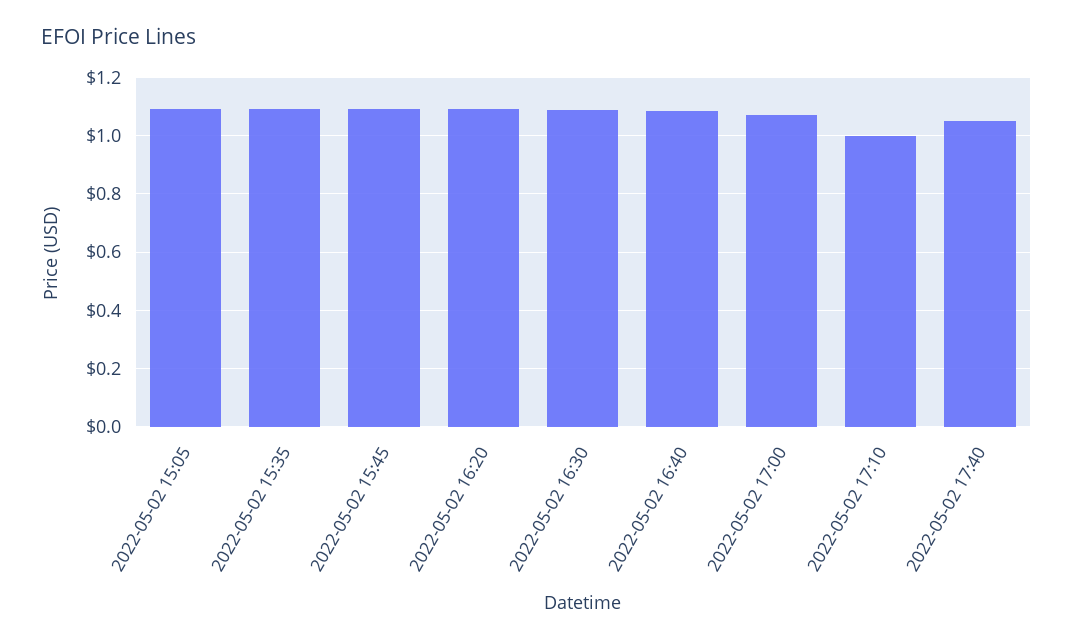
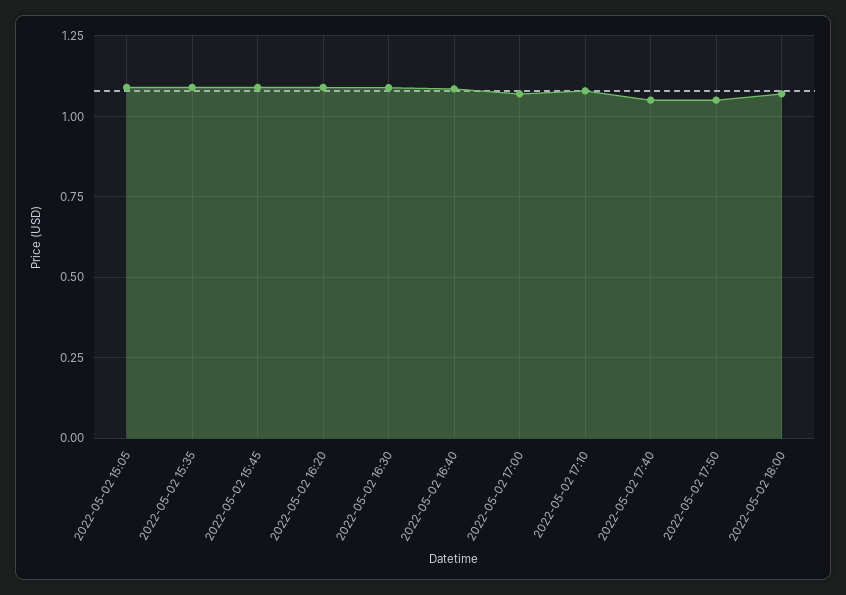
2022-05-02 17:10: 1 -> 1.075
2022-05-02 17:50: none -> 1.05
2022-05-02 18:00: none -> 1.075

